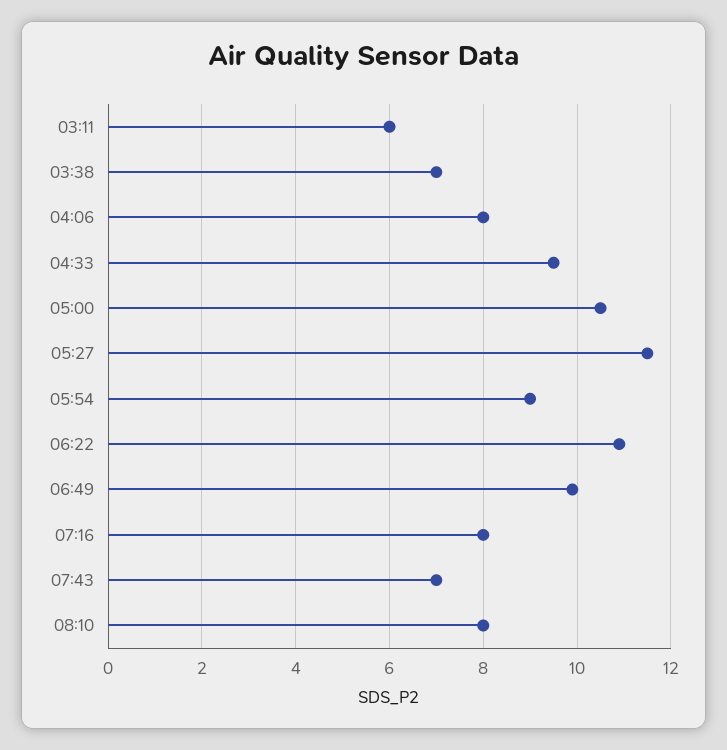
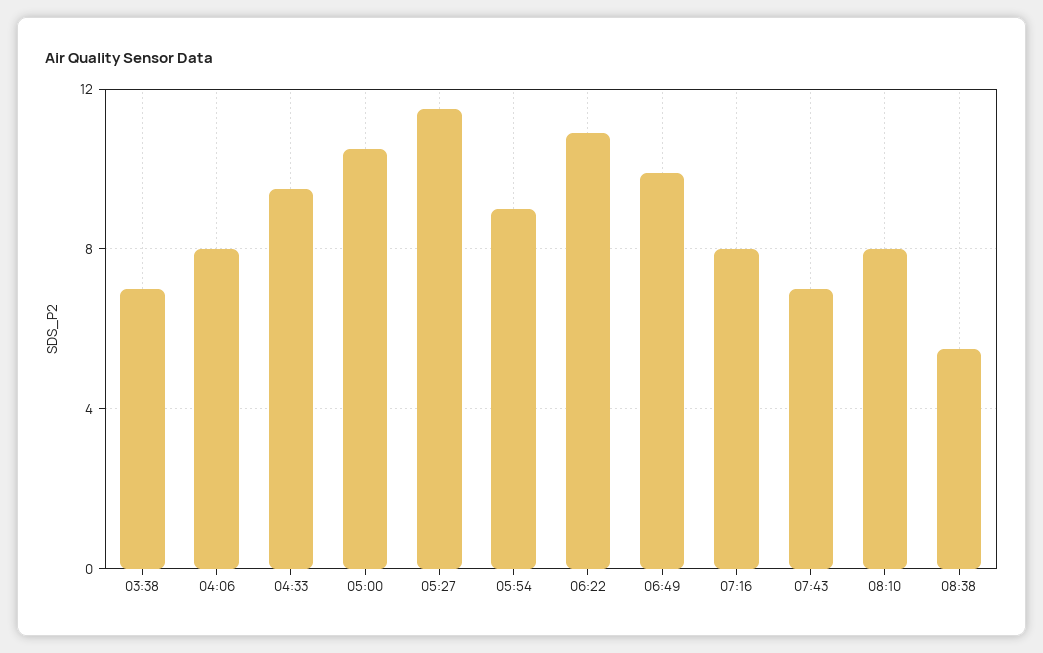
03:11: 6 -> none
08:38: none -> 5.5

